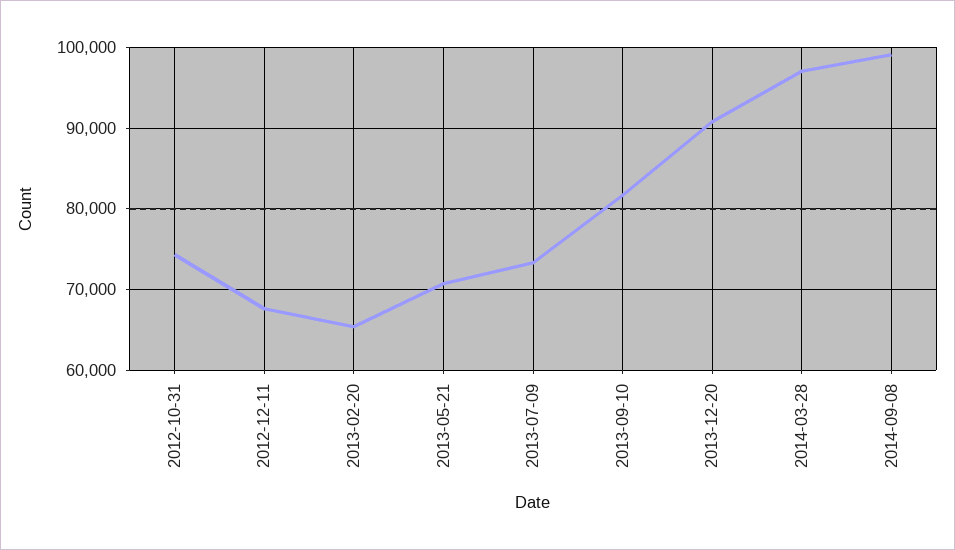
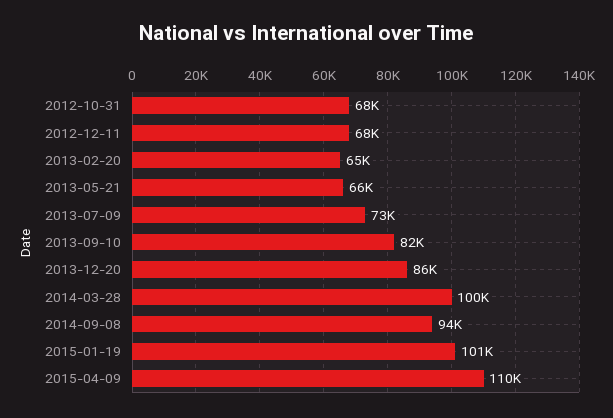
2012-10-31: 74000 -> 68000
2013-05-21: 71000 -> 66000
2013-12-20: 91000 -> 86000
2014-03-28: 97000 -> 100000
2014-09-08: 99000 -> 94000
2015-01-19: none -> 101000
2015-04-09: none -> 110000

